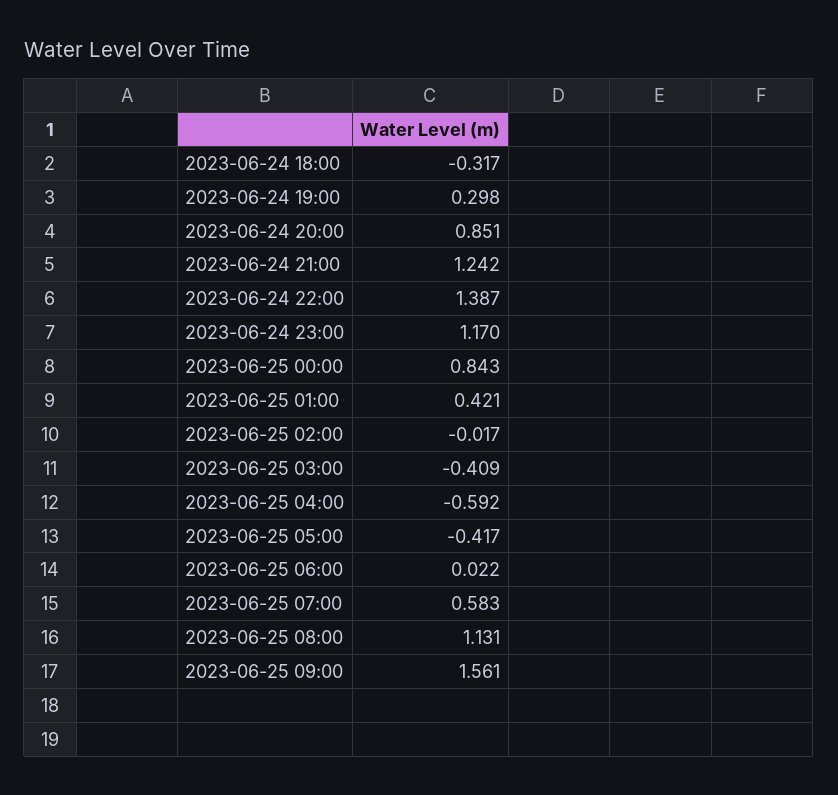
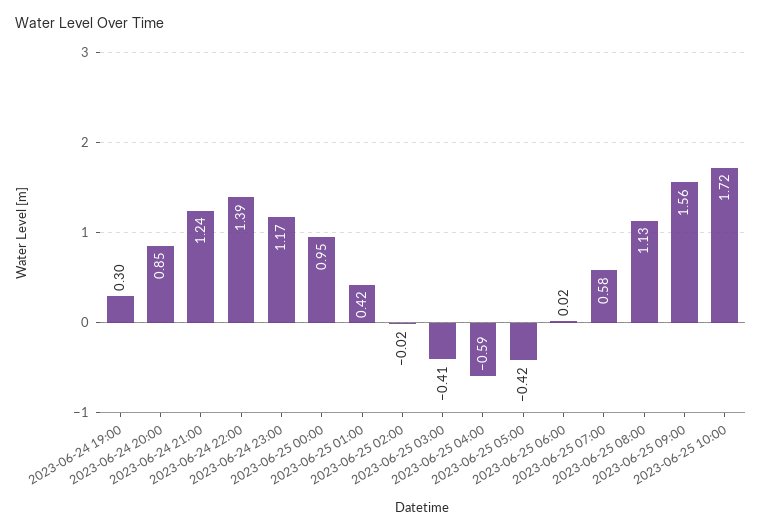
2023-06-24 18:00: -0.317 -> none
2023-06-25 00:00: 0.843 -> 0.95
2023-06-25 10:00: none -> 1.72

